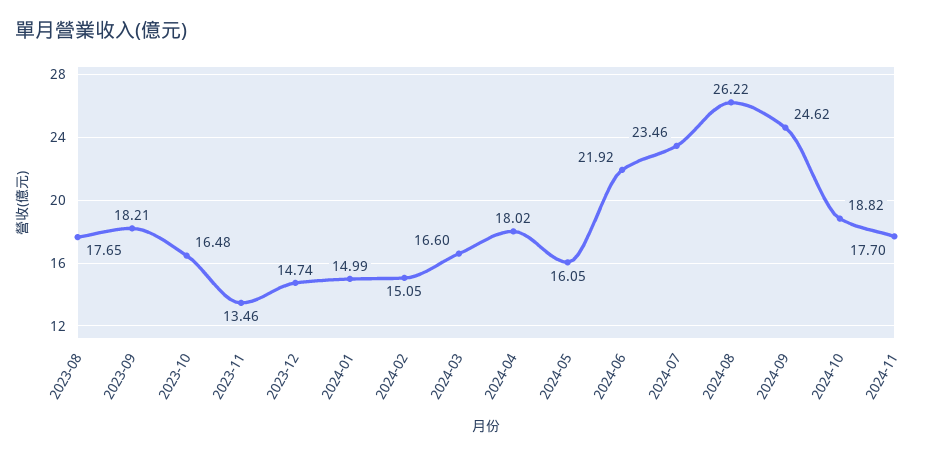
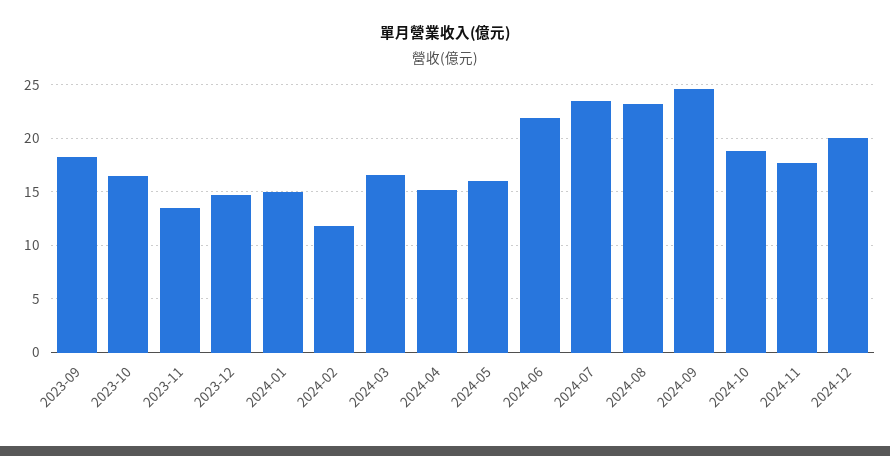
2023-08: 17.65 -> none
2024-02: 15.05 -> 12
2024-04: 18.02 -> 15
2024-08: 26.22 -> 23
2024-12: none -> 20

